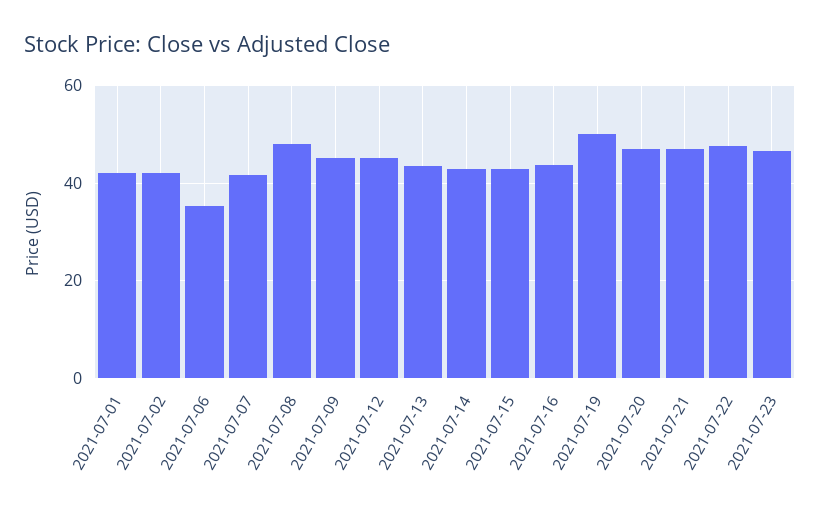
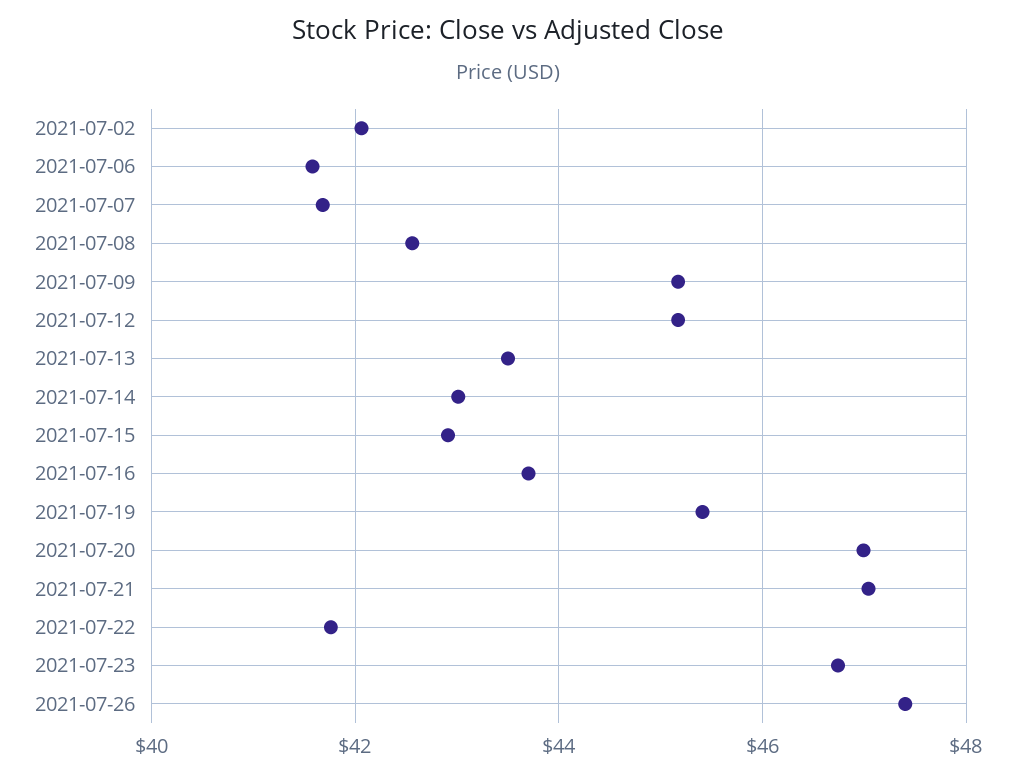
2021-07-01: 42 -> none
2021-07-06: 36 -> 41.6
2021-07-08: 48 -> 42.6
2021-07-19: 50 -> 45.4
2021-07-22: 48 -> 41.8
2021-07-26: none -> 47.4

